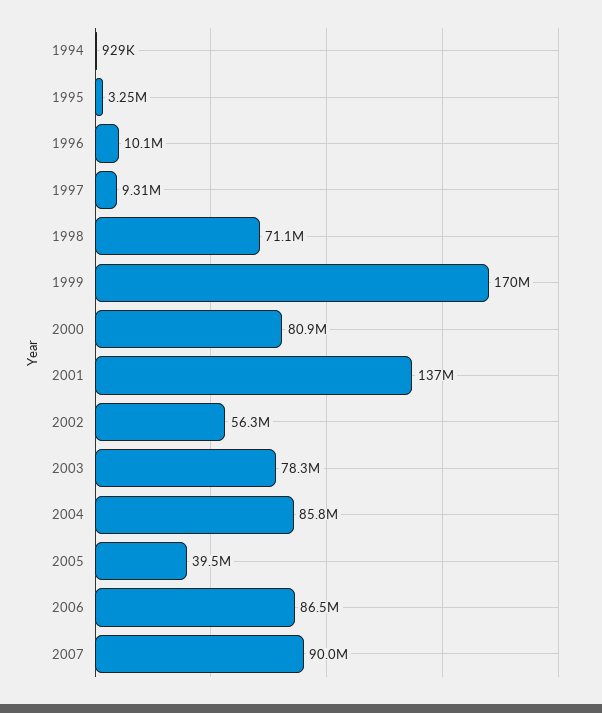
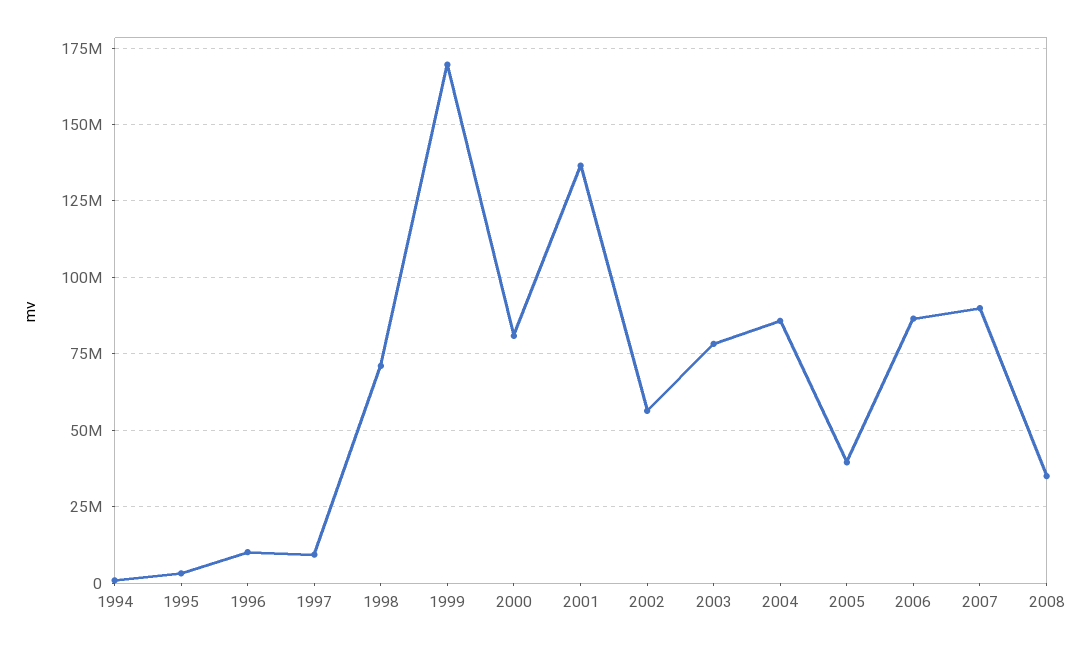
2008: none -> 35000000

